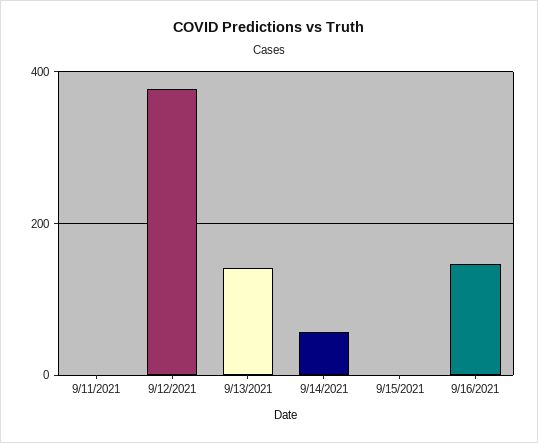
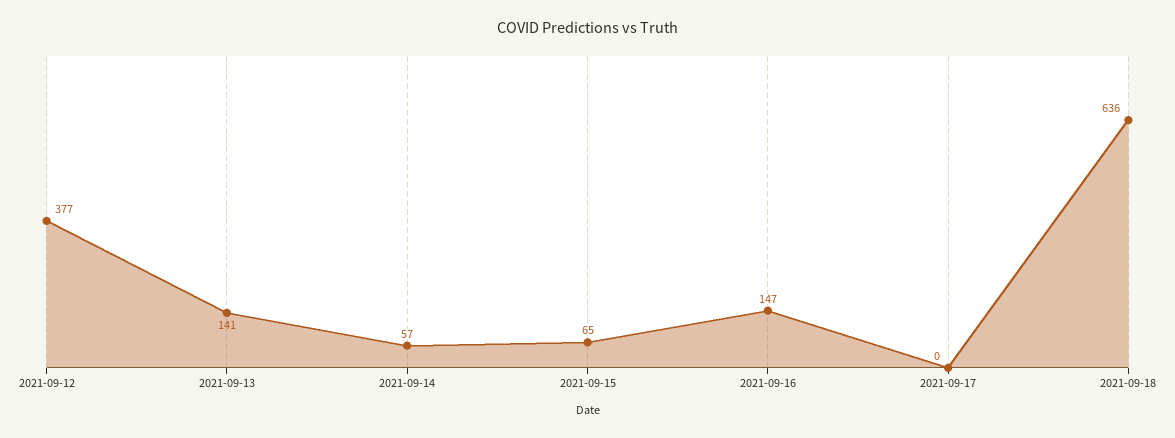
9/11/2021: 0 -> none
9/15/2021: 0 -> 65
2021-09-17: none -> 0
2021-09-18: none -> 636

